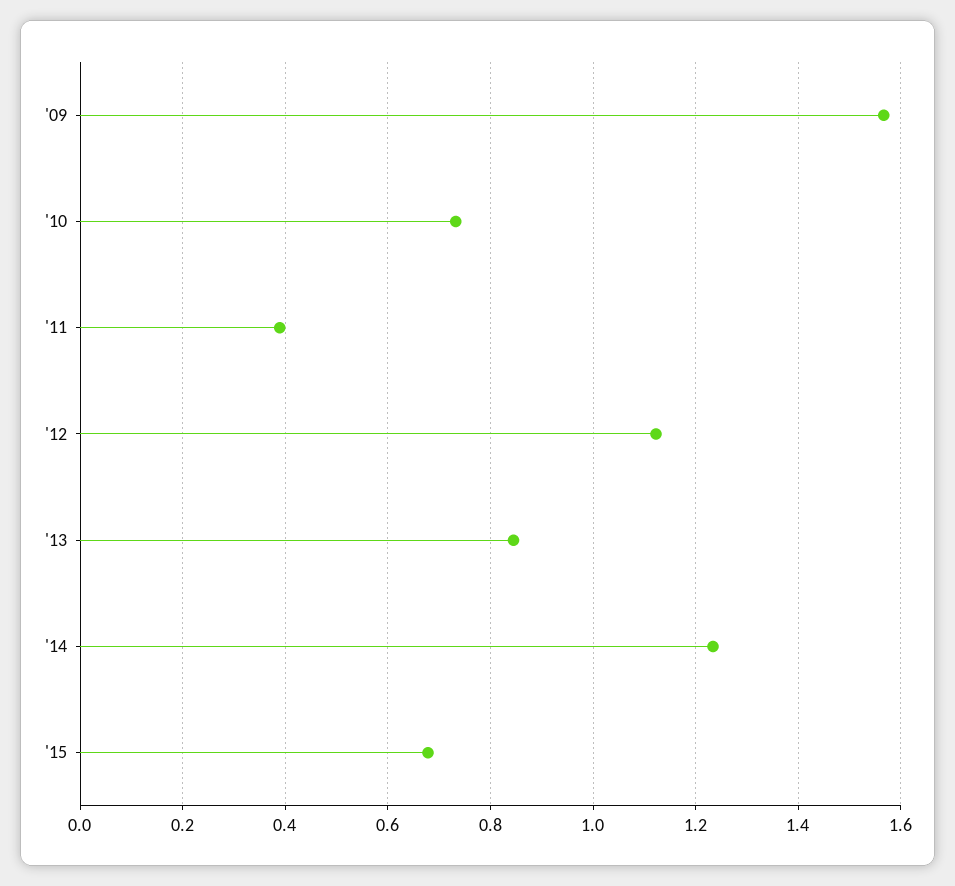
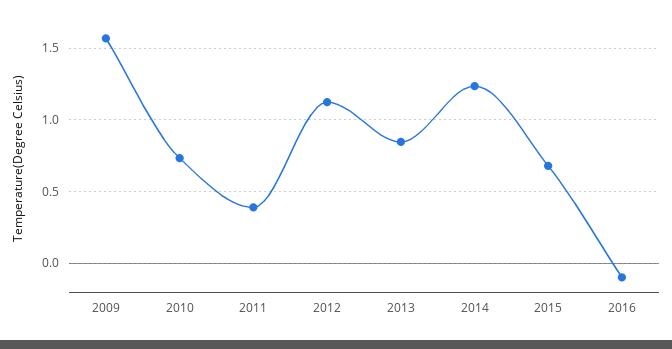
2016: none -> -0.1

